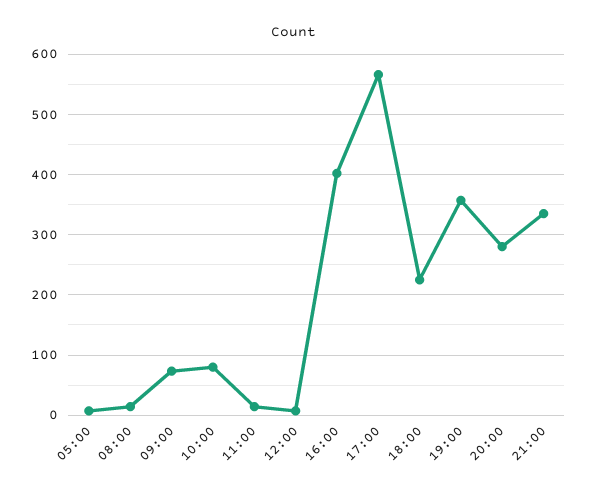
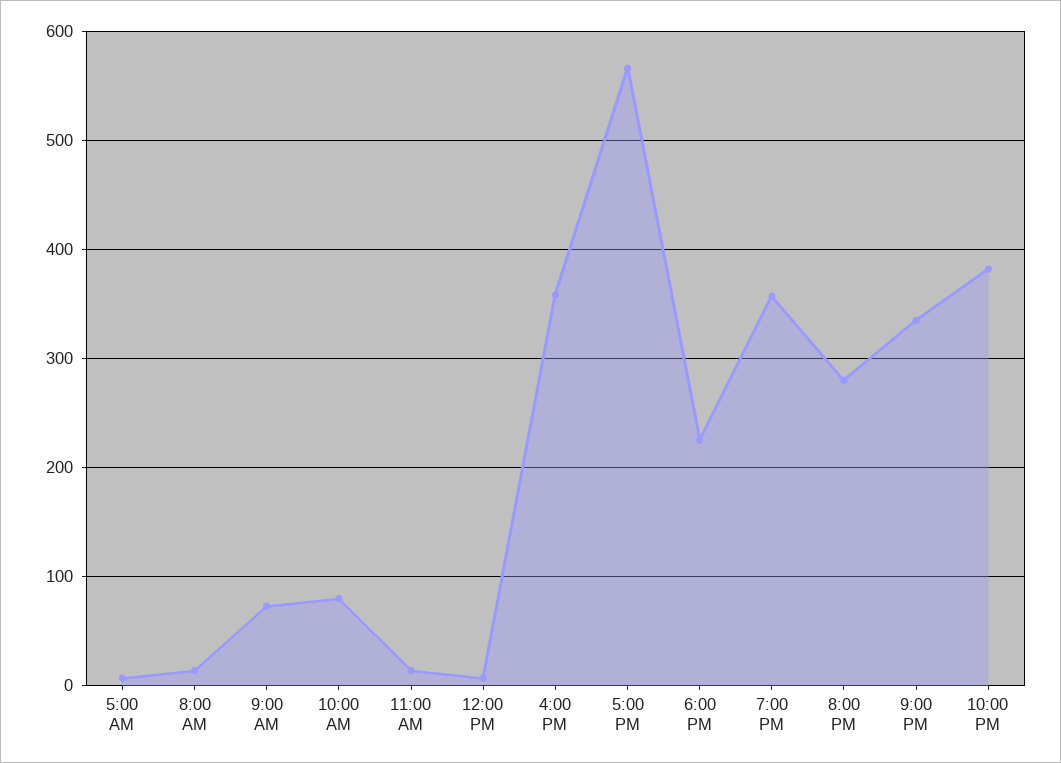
16:00: 400 -> 360
10:00 PM: none -> 380

